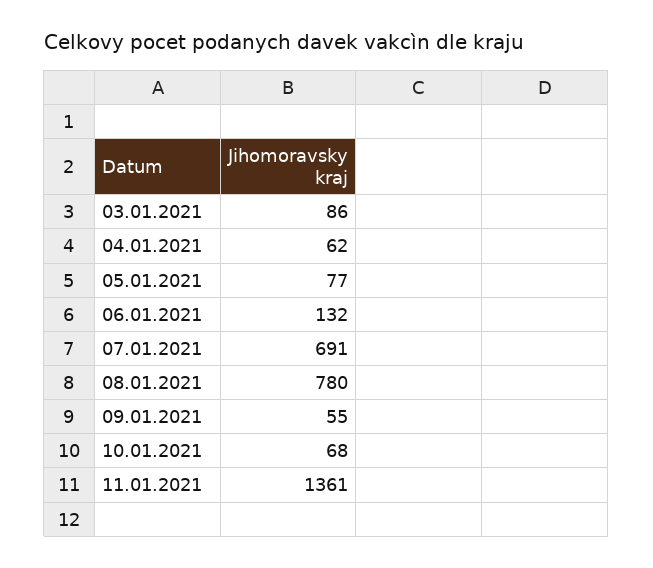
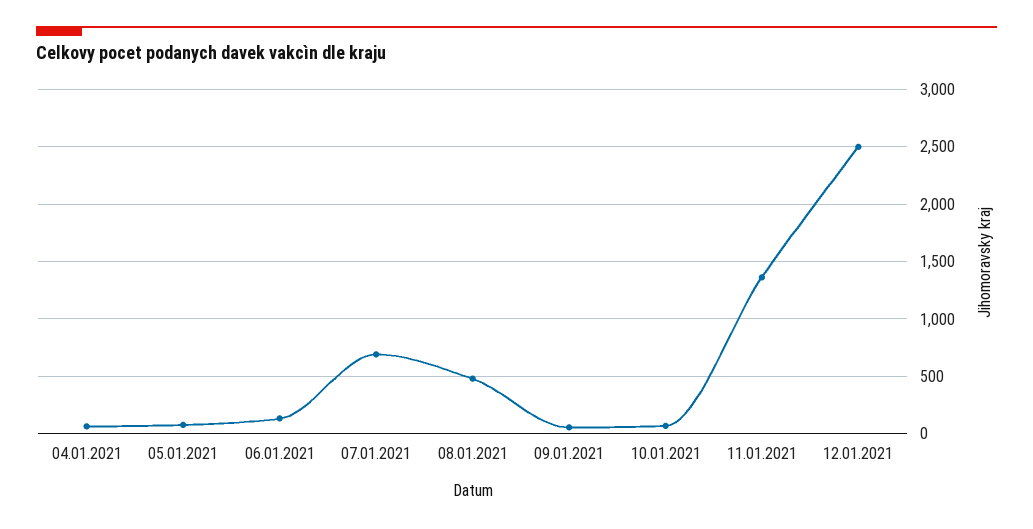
03.01.2021: 86 -> none
08.01.2021: 780 -> 500
12.01.2021: none -> 2500

